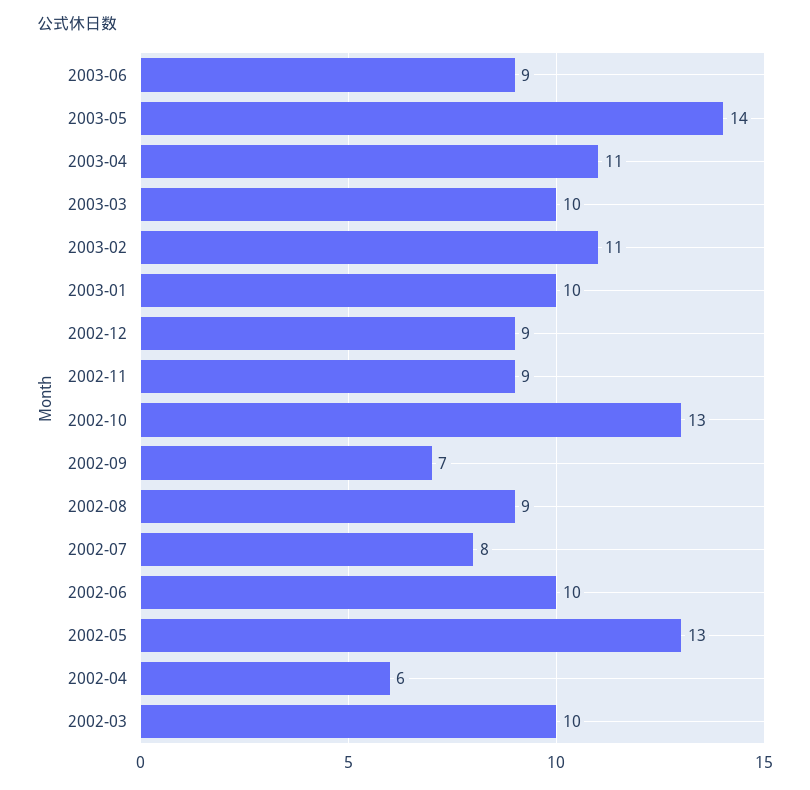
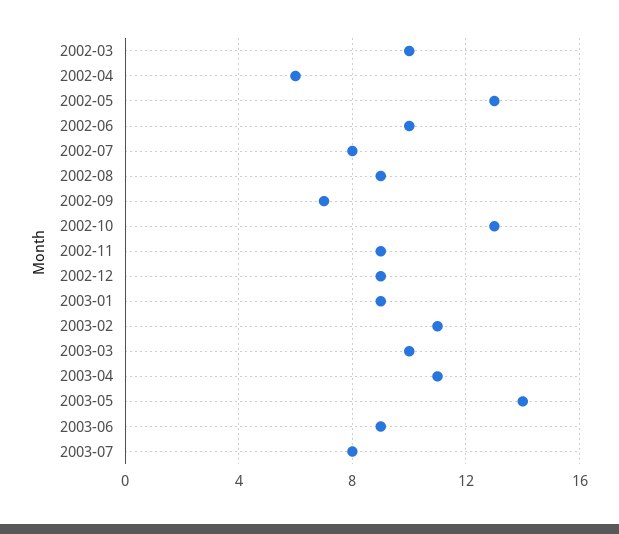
2003-01: 10 -> 9
2003-07: none -> 8

